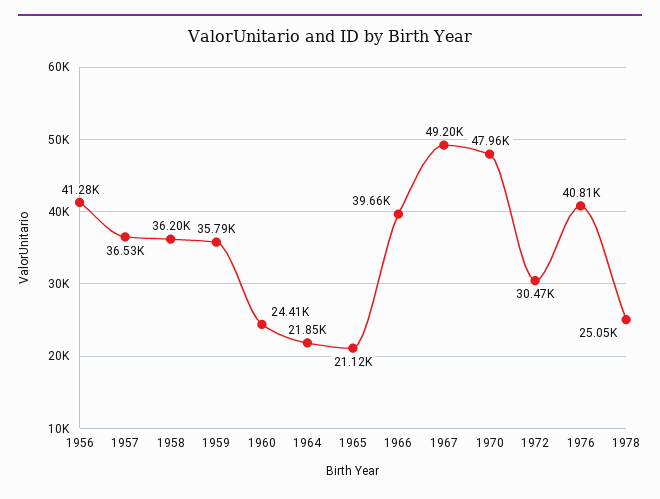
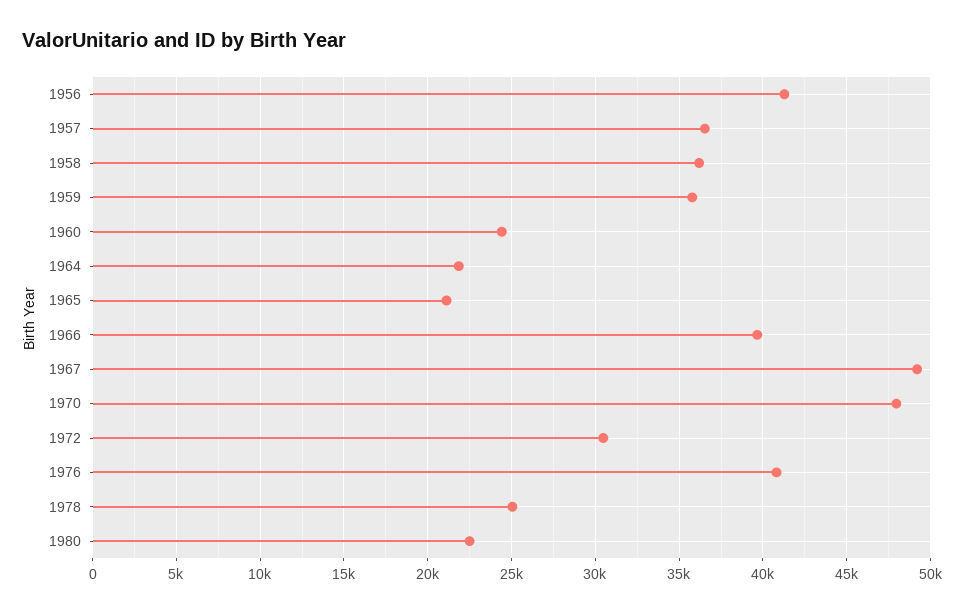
1980: none -> 22500

